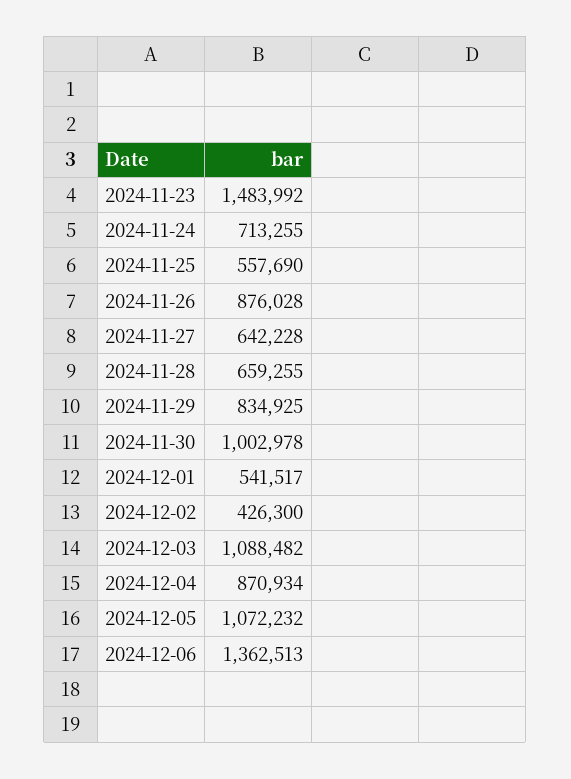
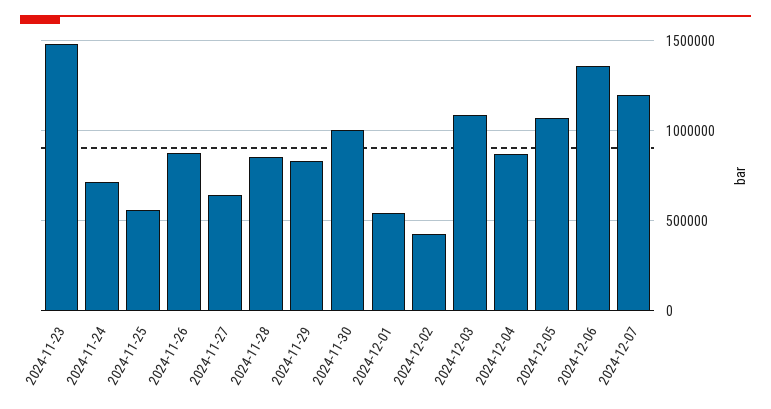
2024-11-28: 659255 -> 850000
2024-12-07: none -> 1200000

